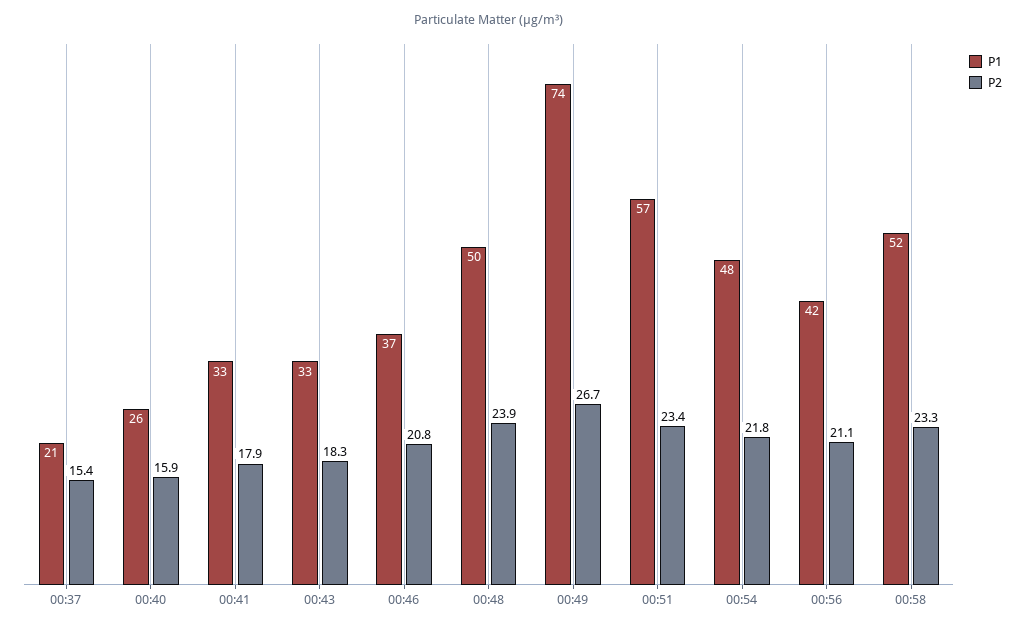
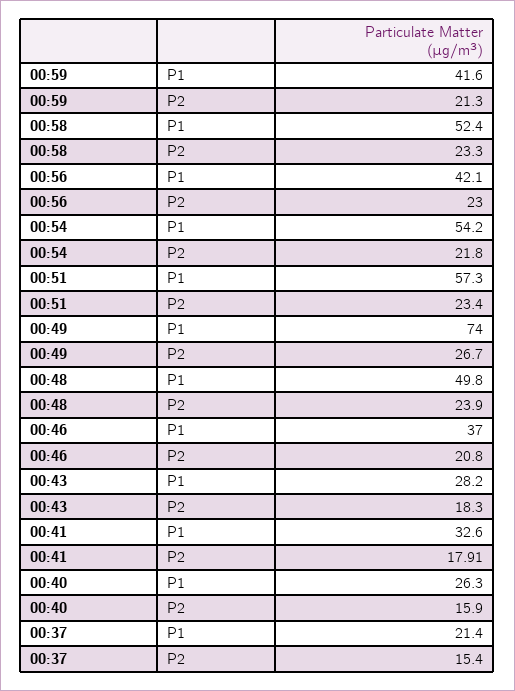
P1, 00:43: 33 -> 28.2
P1, 00:54: 48 -> 54.2
P2, 00:56: 21.1 -> 23
P1, 00:59: none -> 41.6
P2, 00:59: none -> 21.3

